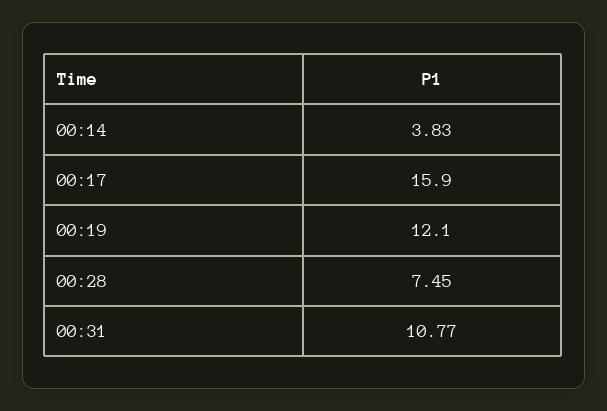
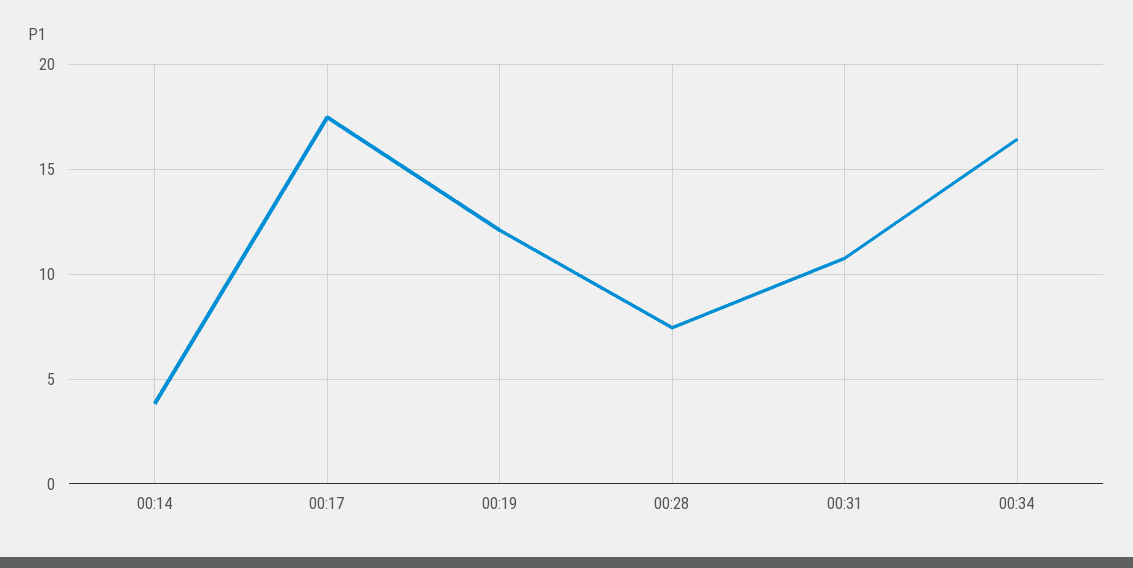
00:17: 15.9 -> 17.5
00:34: none -> 16.5

